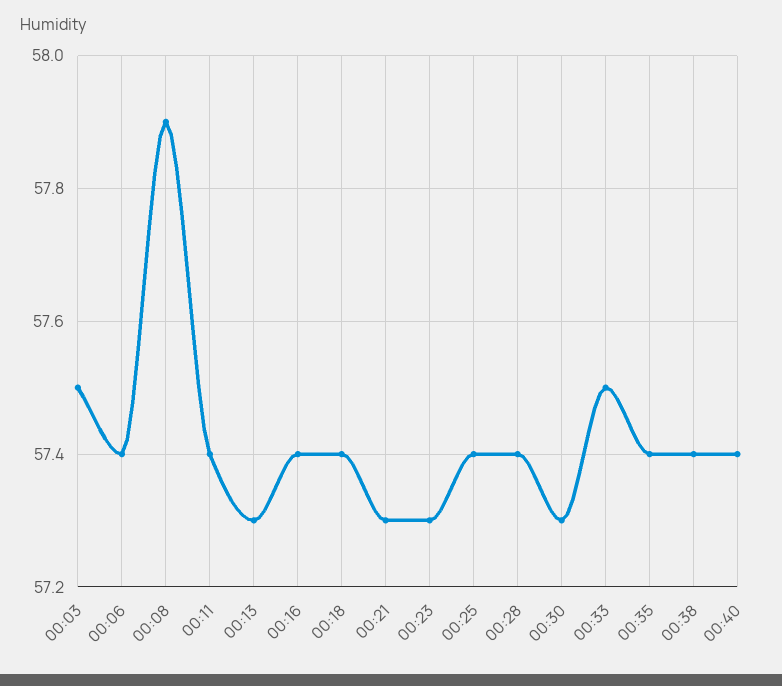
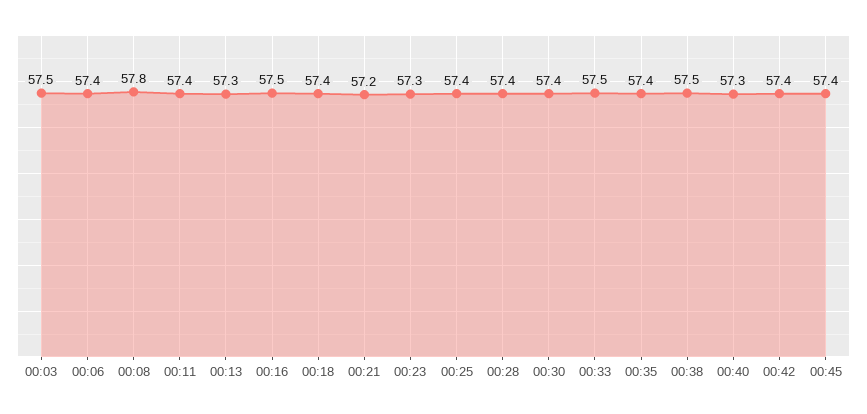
00:08: 57.9 -> 57.8
00:16: 57.4 -> 57.5
00:21: 57.3 -> 57.2
00:30: 57.3 -> 57.4
00:38: 57.4 -> 57.5
00:40: 57.4 -> 57.3
00:42: none -> 57.4
00:45: none -> 57.4

